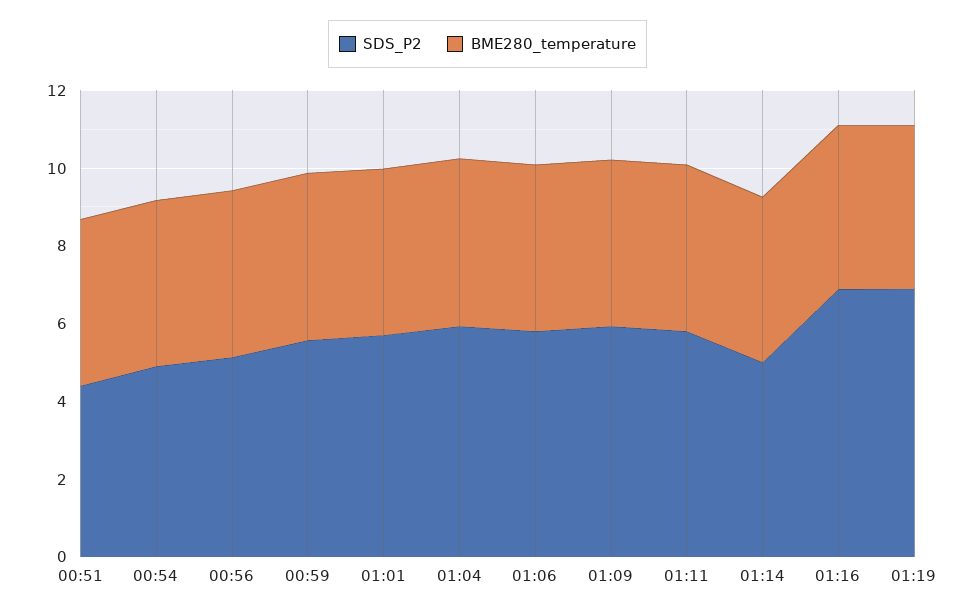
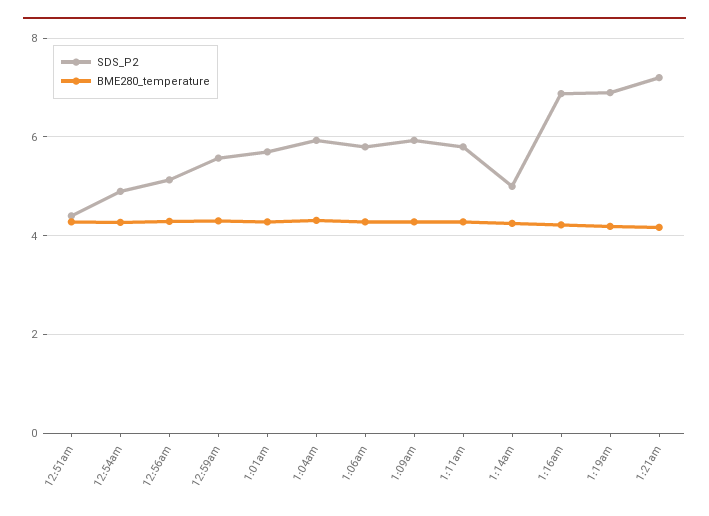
SDS_P2, 1:21am: none -> 7.2
BME280_temperature, 1:21am: none -> 4.2

